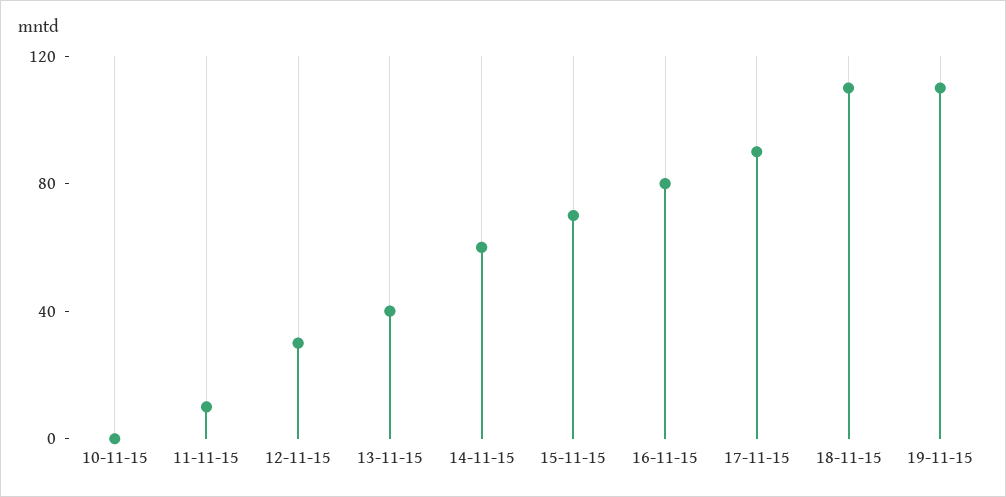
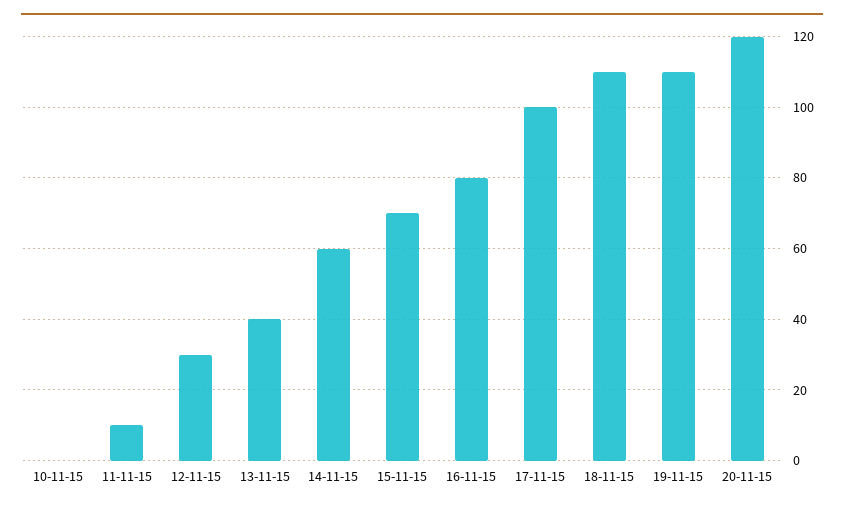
17-11-15: 90 -> 100
20-11-15: none -> 120

